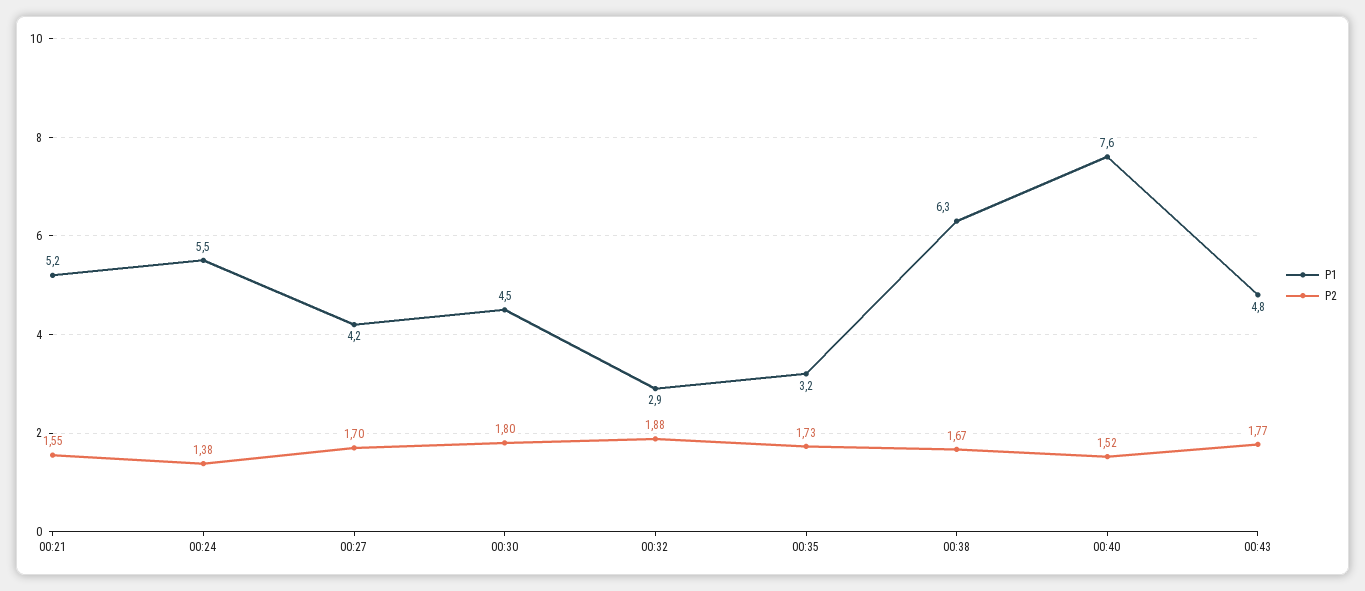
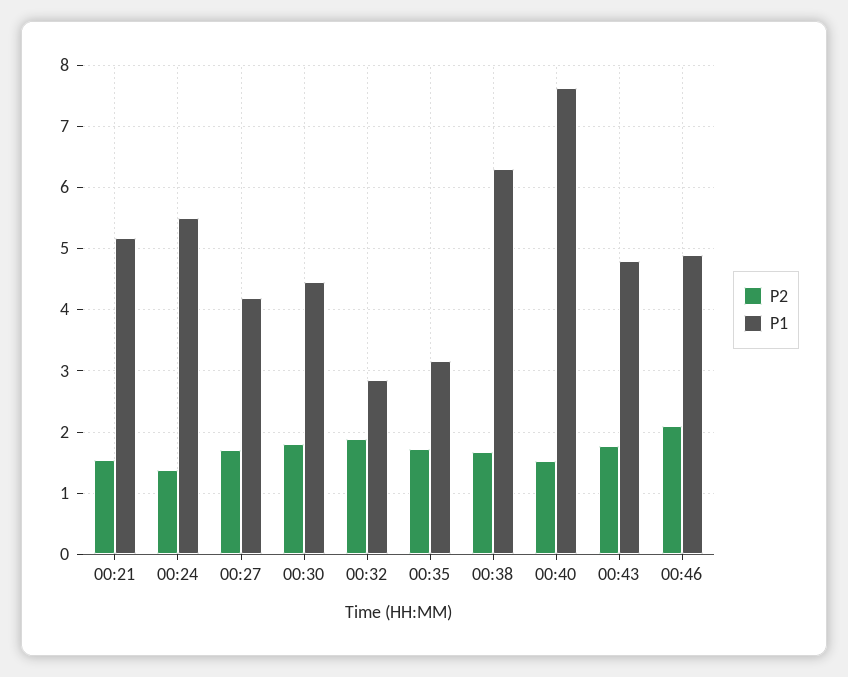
P2, 00:46: none -> 2.1
P1, 00:46: none -> 4.9

